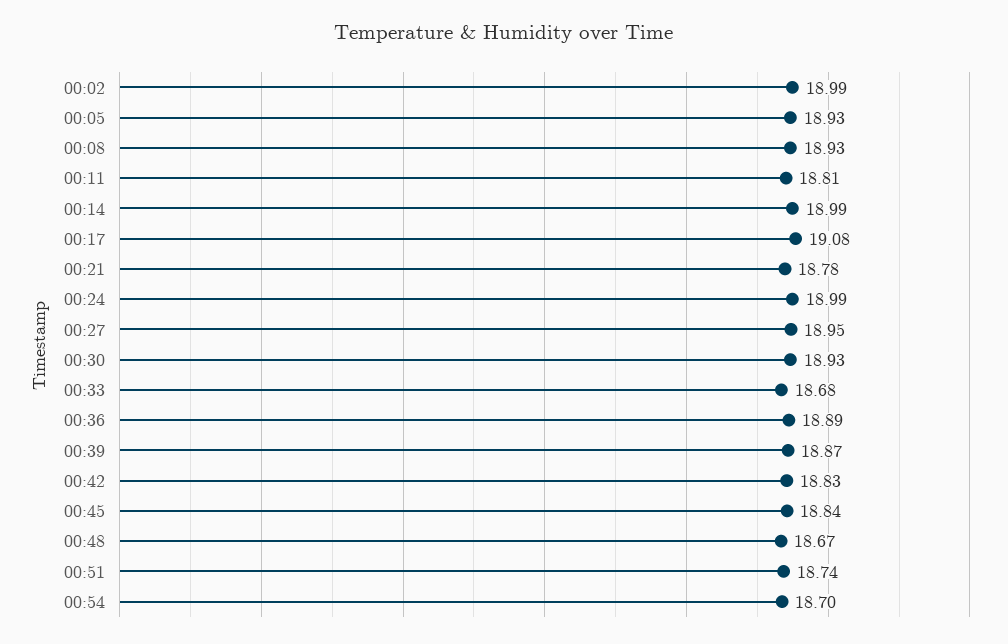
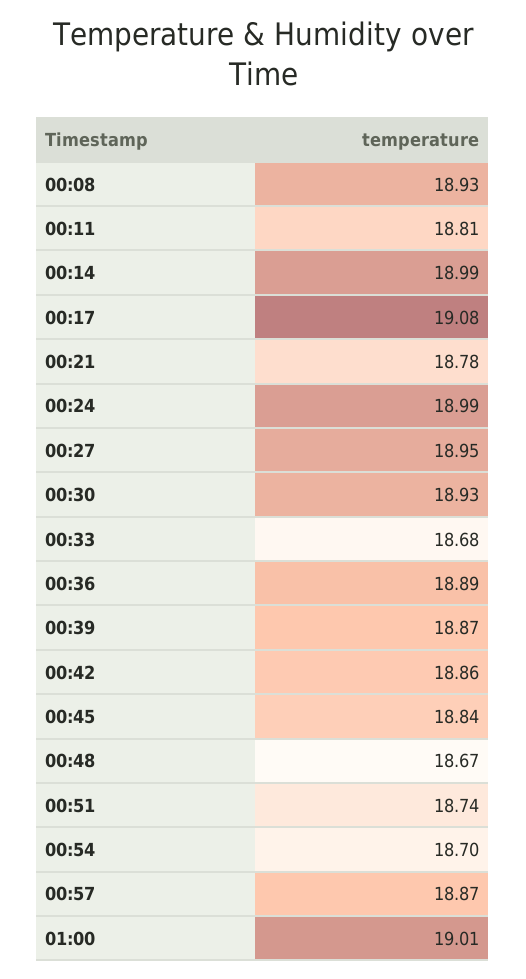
00:02: 18.99 -> none
00:05: 18.93 -> none
00:42: 18.83 -> 18.86
00:57: none -> 18.87
01:00: none -> 19.01

